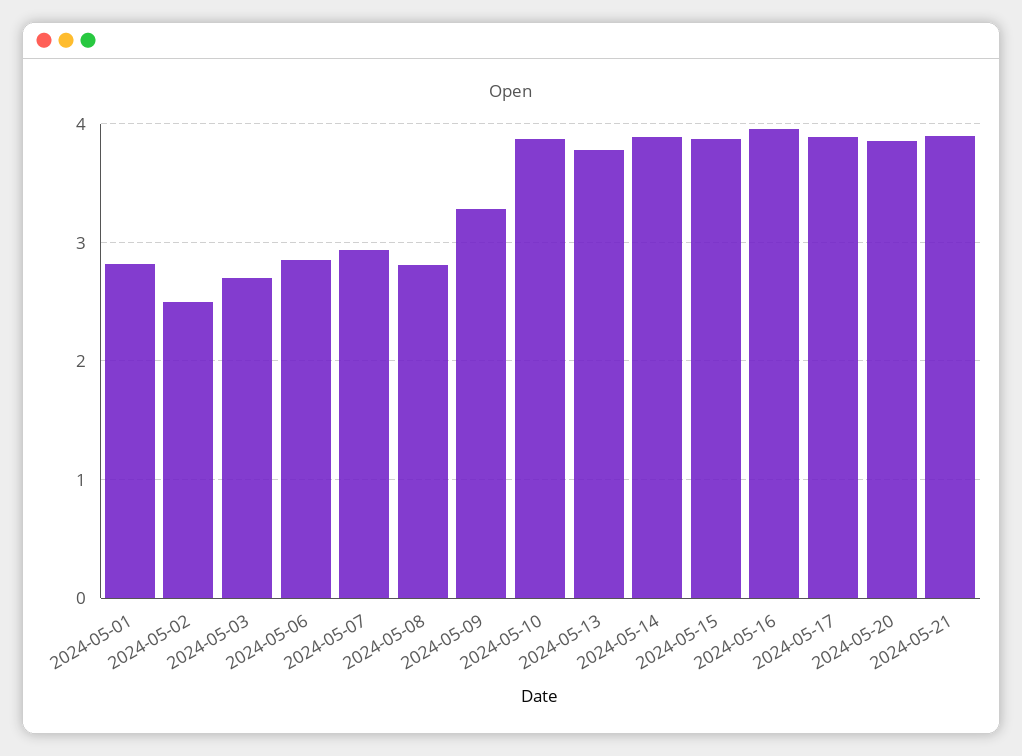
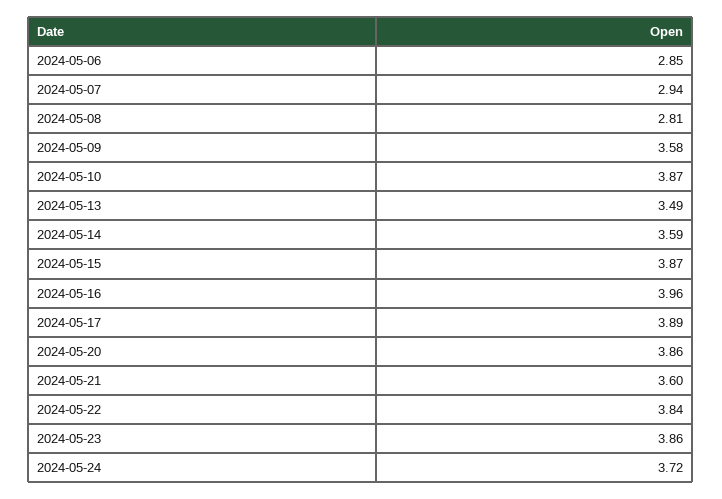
2024-05-01: 2.8 -> none
2024-05-02: 2.5 -> none
2024-05-03: 2.7 -> none
2024-05-09: 3.3 -> 3.58
2024-05-13: 3.8 -> 3.49
2024-05-14: 3.9 -> 3.59
2024-05-21: 3.9 -> 3.6
2024-05-22: none -> 3.84
2024-05-23: none -> 3.86
2024-05-24: none -> 3.72

